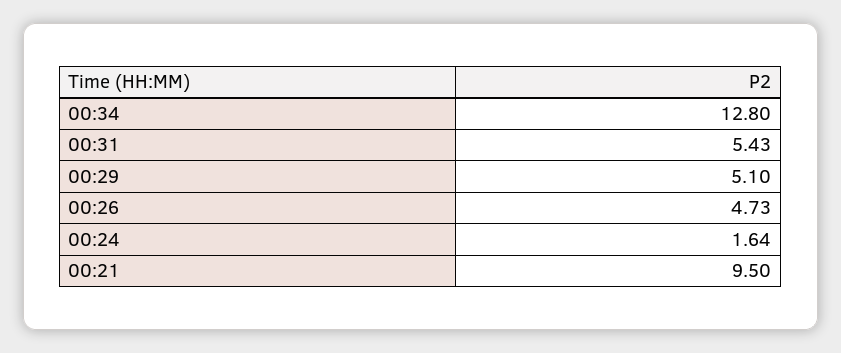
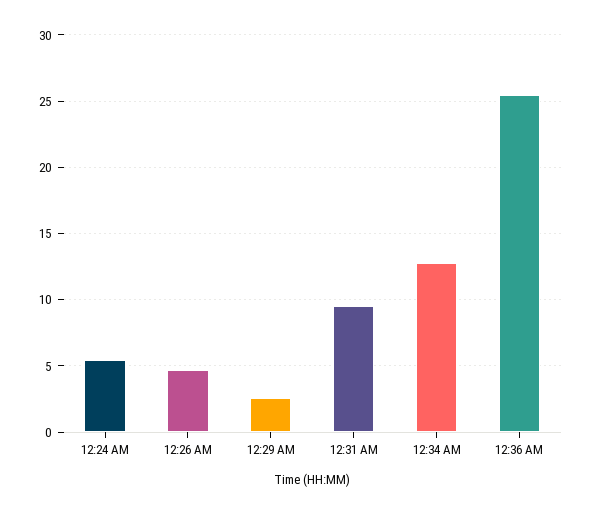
00:31: 5.43 -> 9.5
00:29: 5.1 -> 2.5
00:24: 1.64 -> 5.5
00:21: 9.5 -> none
12:36 AM: none -> 25.5

